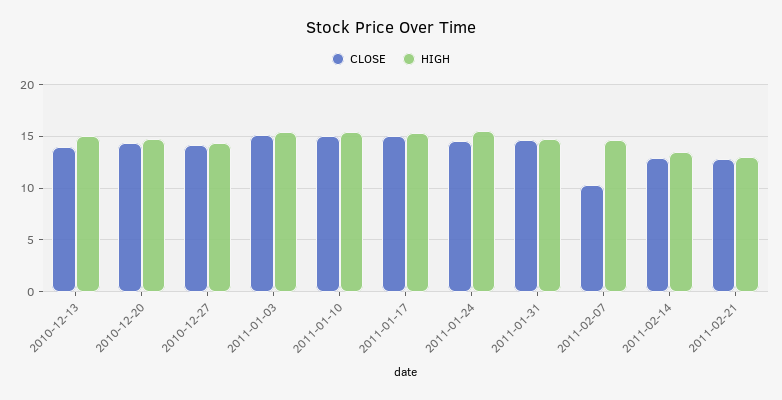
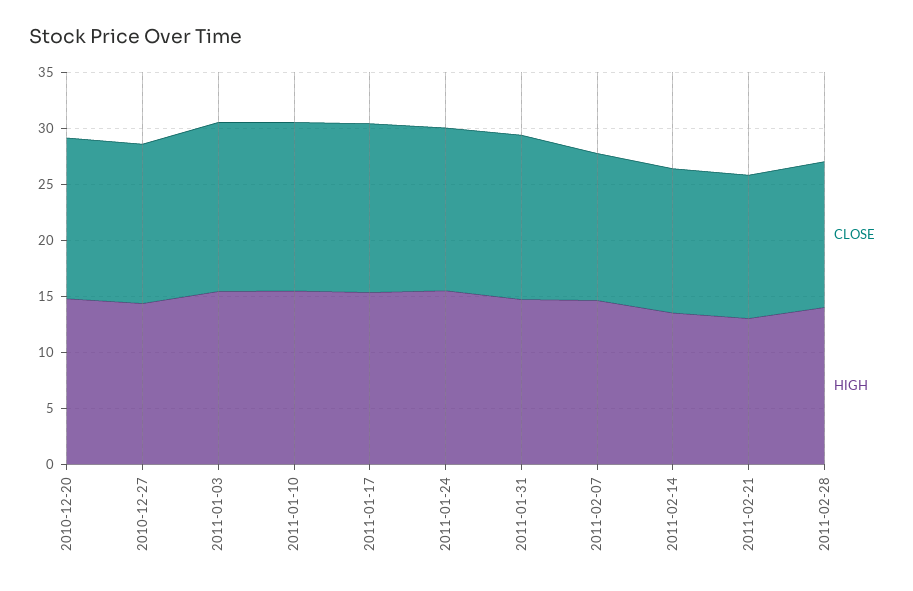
CLOSE, 2010-12-13: 14 -> none
HIGH, 2010-12-13: 15 -> none
CLOSE, 2011-02-07: 10 -> 13
CLOSE, 2011-02-28: none -> 13
HIGH, 2011-02-28: none -> 14

